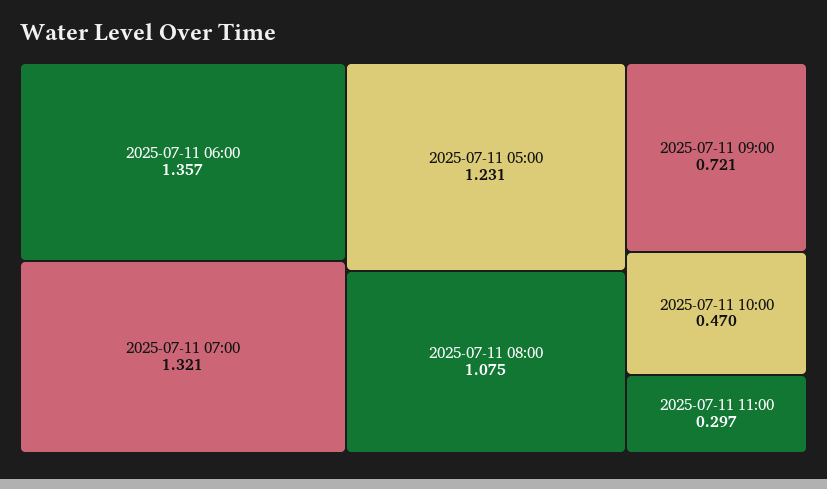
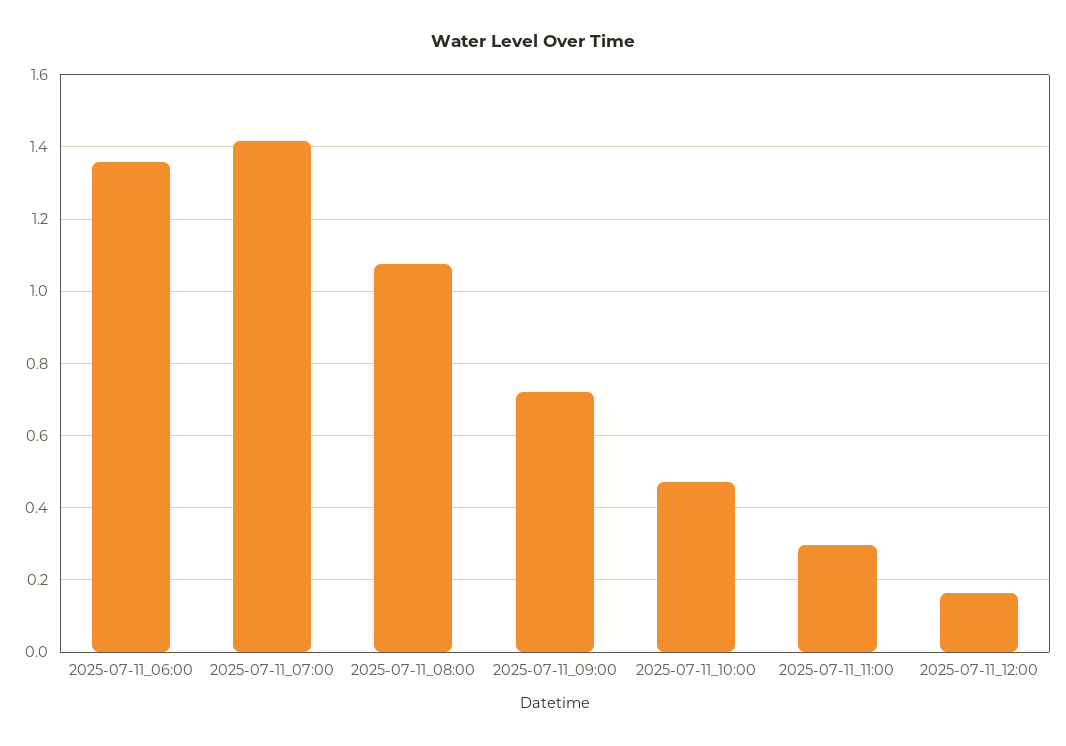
2025-07-11 07:00: 1.321 -> 1.42
2025-07-11 05:00: 1.231 -> none
2025-07-11_12:00: none -> 0.16

